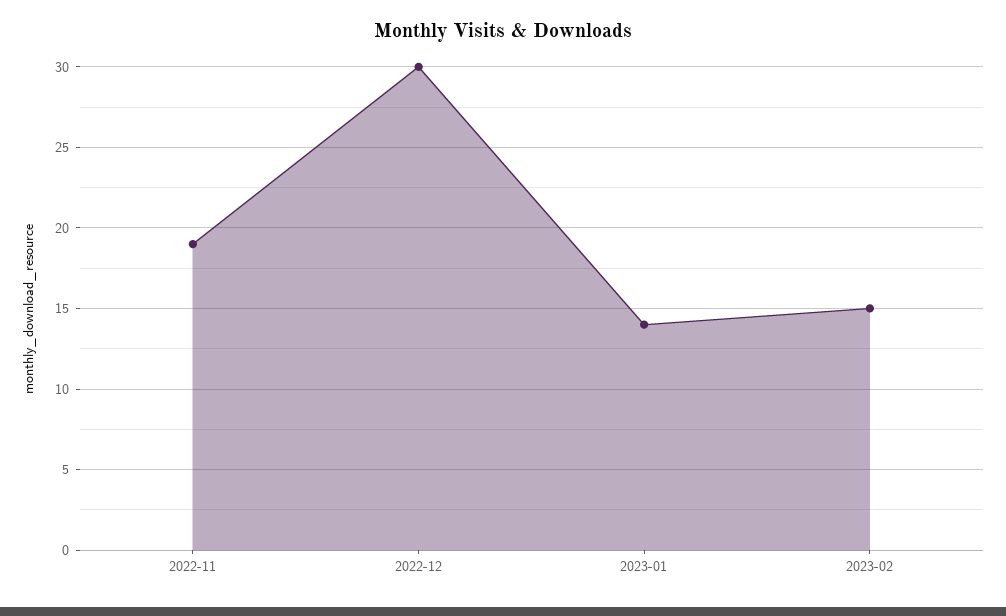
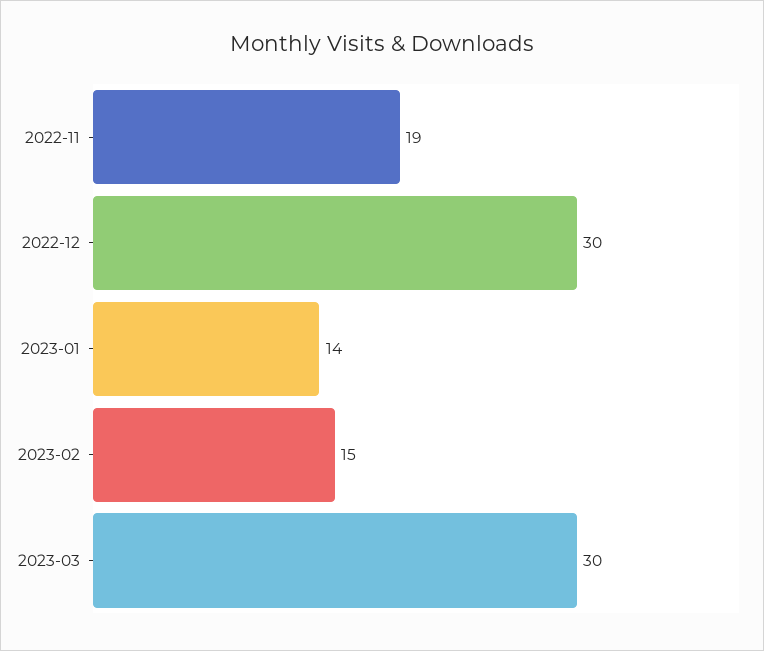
2023-03: none -> 30

